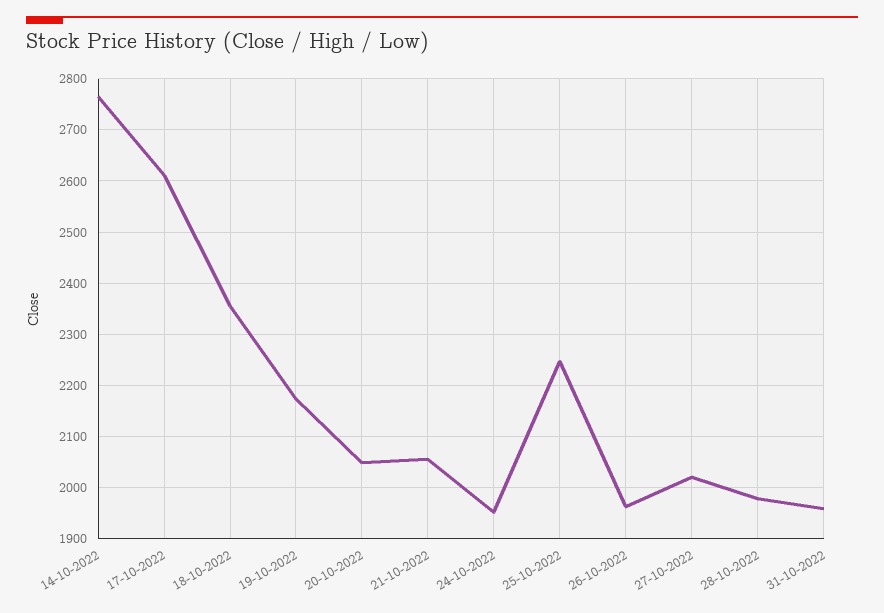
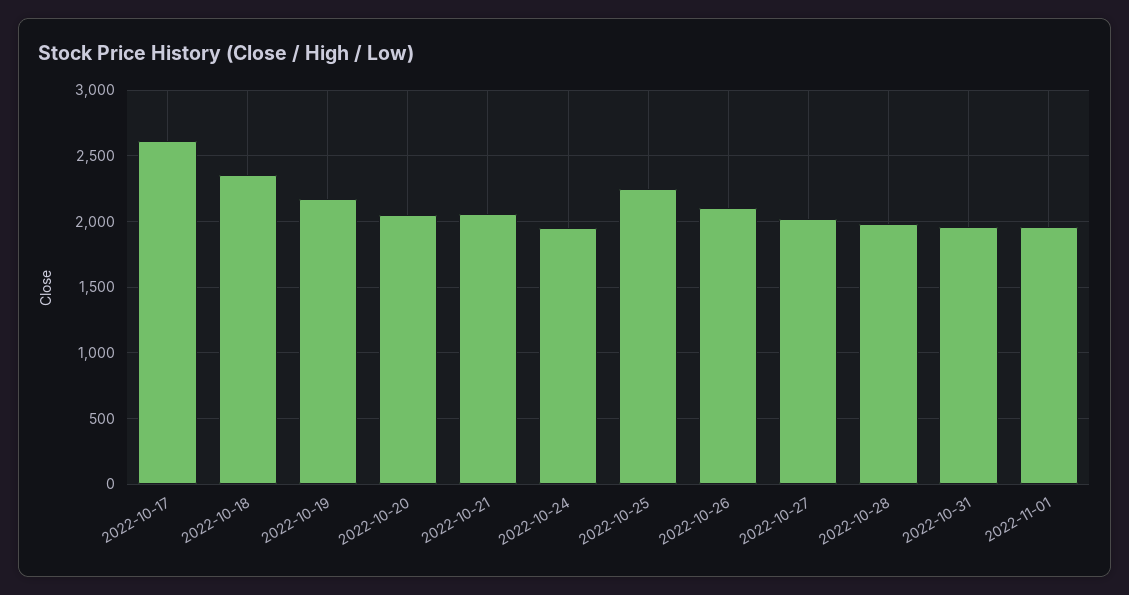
14-10-2022: 2760 -> none
26-10-2022: 1960 -> 2100
2022-11-01: none -> 1950

